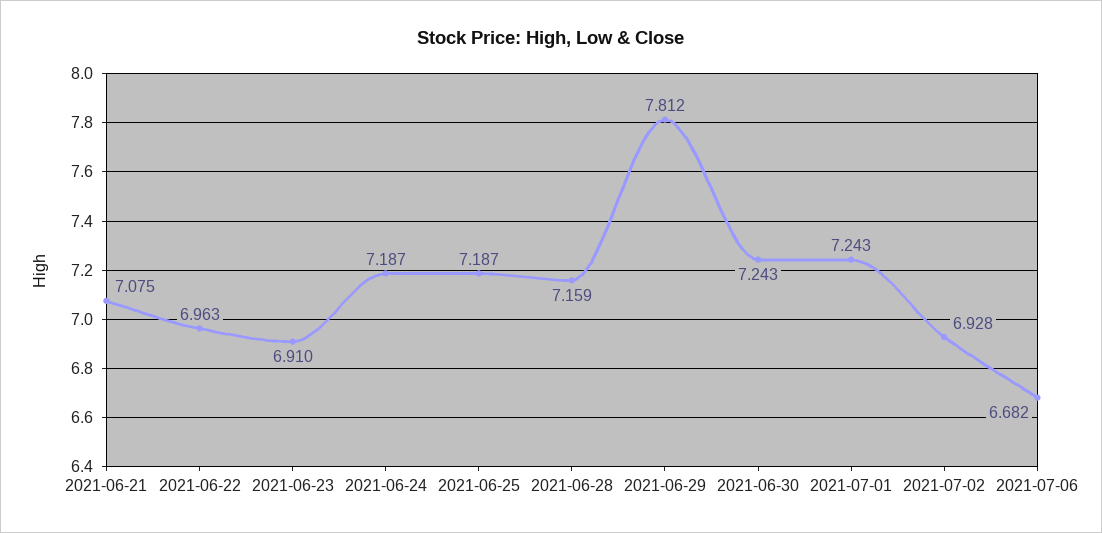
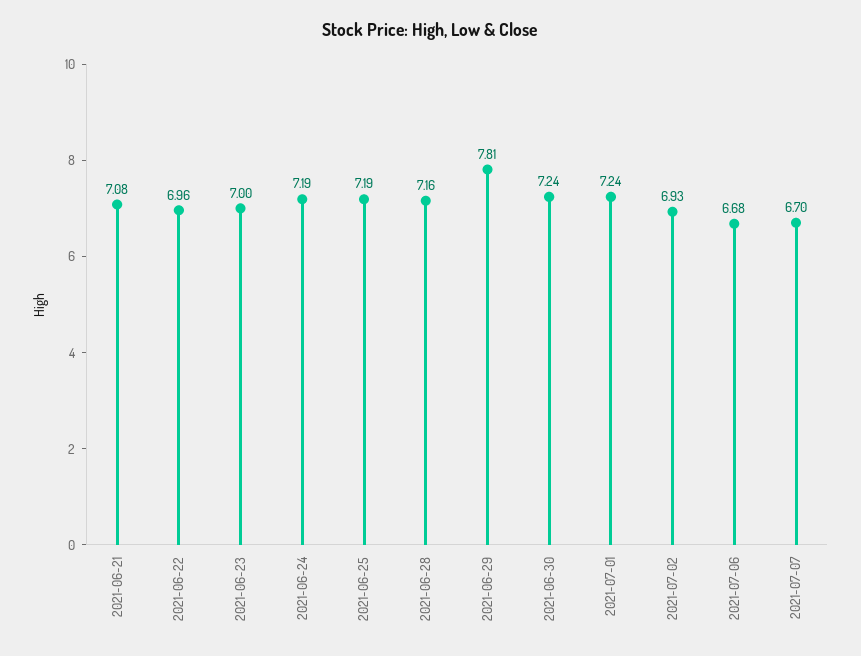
2021-06-23: 6.91 -> 7
2021-07-07: none -> 6.7

